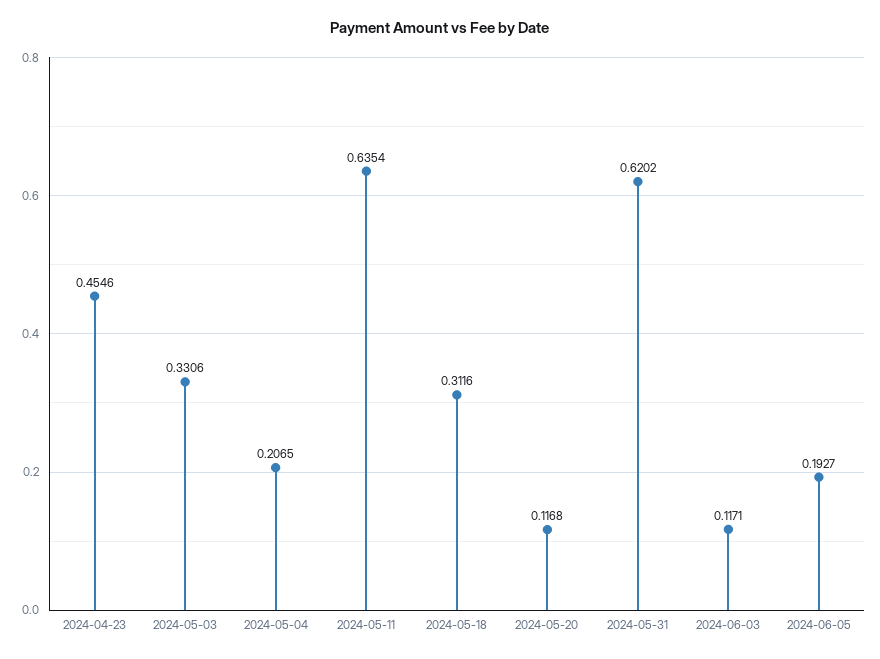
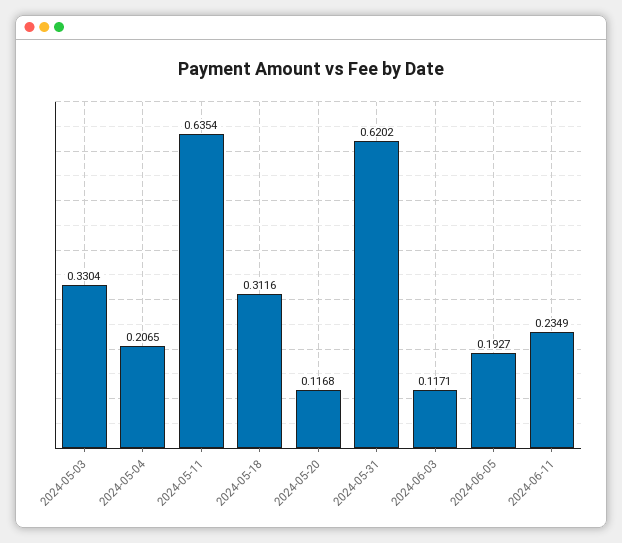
2024-04-23: 0.4546 -> none
2024-05-03: 0.3306 -> 0.3304
2024-06-11: none -> 0.2349

